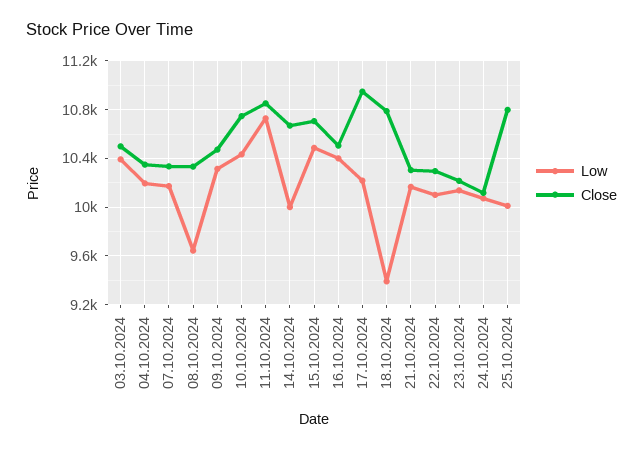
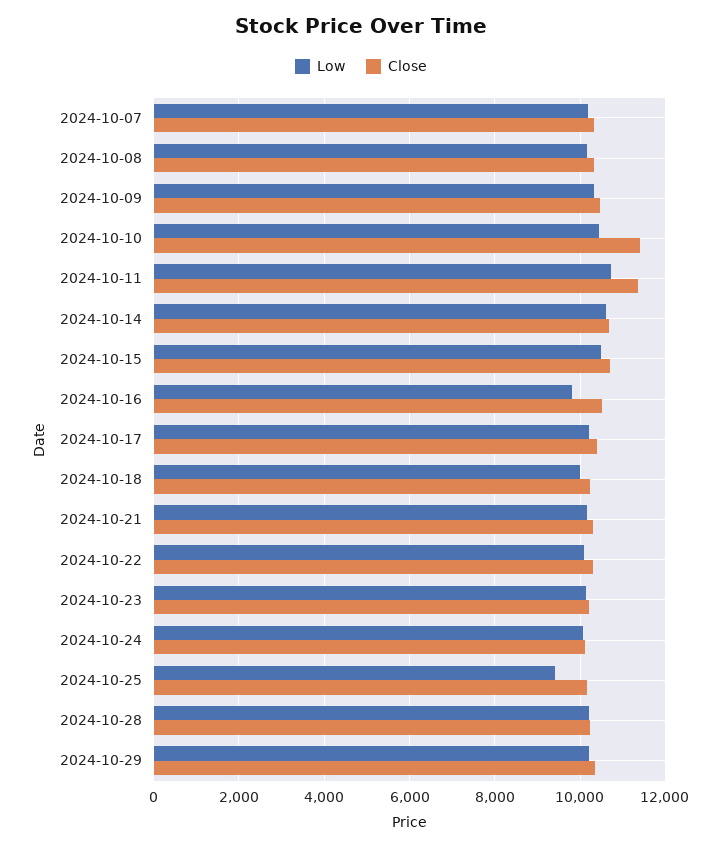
Low, 03.10.2024: 10400 -> none
Close, 03.10.2024: 10500 -> none
Low, 04.10.2024: 10200 -> none
Close, 04.10.2024: 10350 -> none
Low, 08.10.2024: 9650 -> 10200
Close, 10.10.2024: 10750 -> 11400
Close, 11.10.2024: 10850 -> 11400
Low, 14.10.2024: 10000 -> 10600
Low, 16.10.2024: 10400 -> 9800
Close, 17.10.2024: 10950 -> 10400
Low, 18.10.2024: 9400 -> 10000
Close, 18.10.2024: 10800 -> 10200
Low, 25.10.2024: 10000 -> 9400
Close, 25.10.2024: 10800 -> 10200
Low, 2024-10-28: none -> 10200
Close, 2024-10-28: none -> 10200
Low, 2024-10-29: none -> 10200
Close, 2024-10-29: none -> 10400

